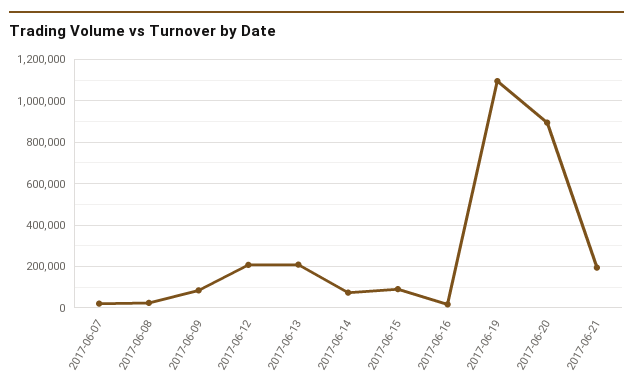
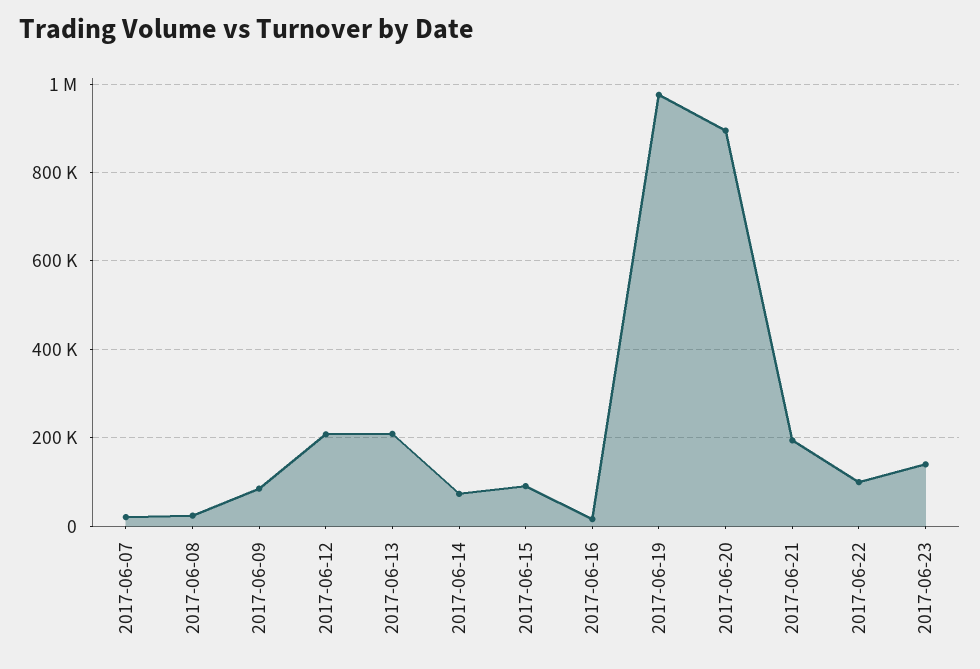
2017-06-19: 1100000 -> 980000
2017-06-22: none -> 100000
2017-06-23: none -> 140000

